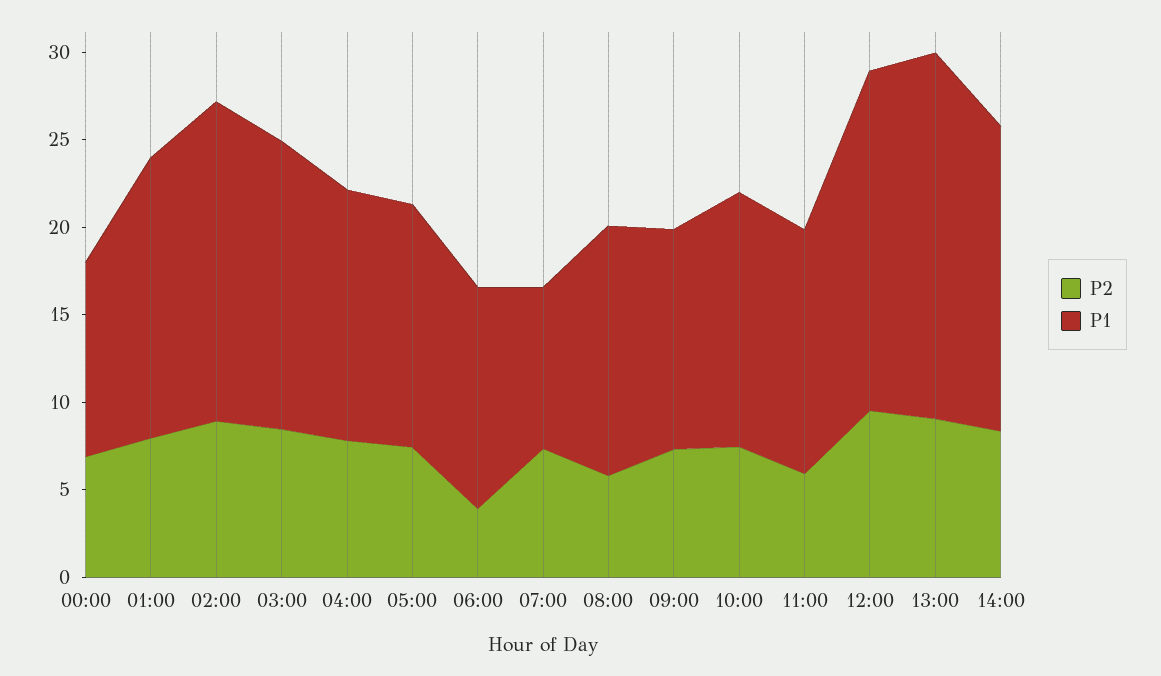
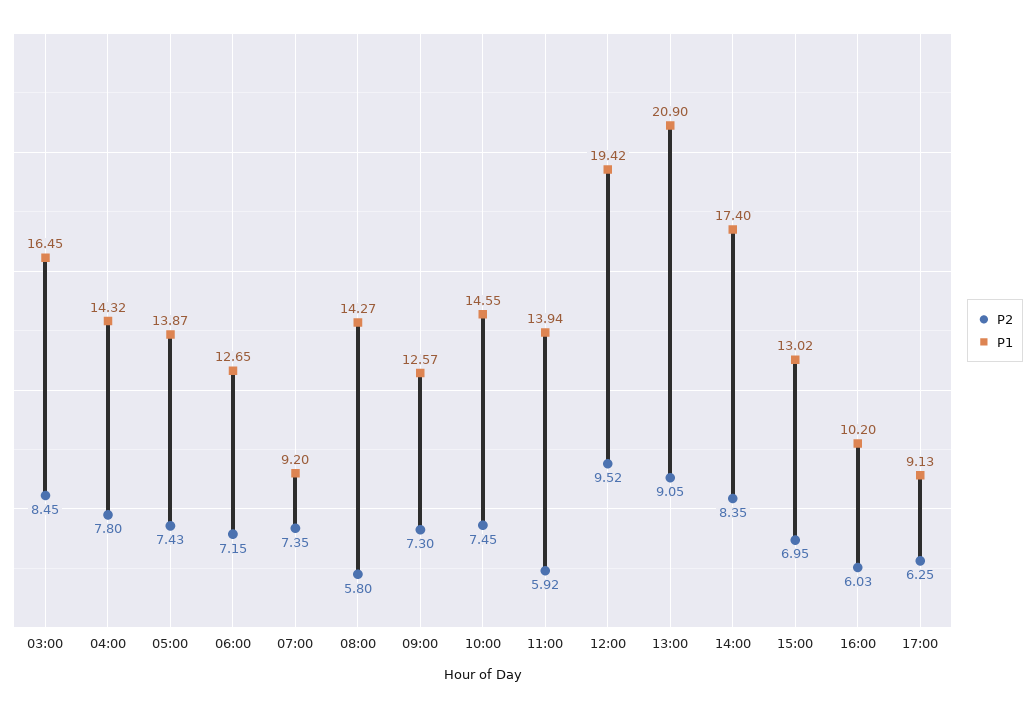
P2, 00:00: 7 -> none
P1, 00:00: 11 -> none
P2, 01:00: 8 -> none
P1, 01:00: 16 -> none
P2, 02:00: 9 -> none
P1, 02:00: 18 -> none
P2, 06:00: 4 -> 7.15
P2, 15:00: none -> 6.95
P1, 15:00: none -> 13.02
P2, 16:00: none -> 6.03
P1, 16:00: none -> 10.2
P2, 17:00: none -> 6.25
P1, 17:00: none -> 9.13

